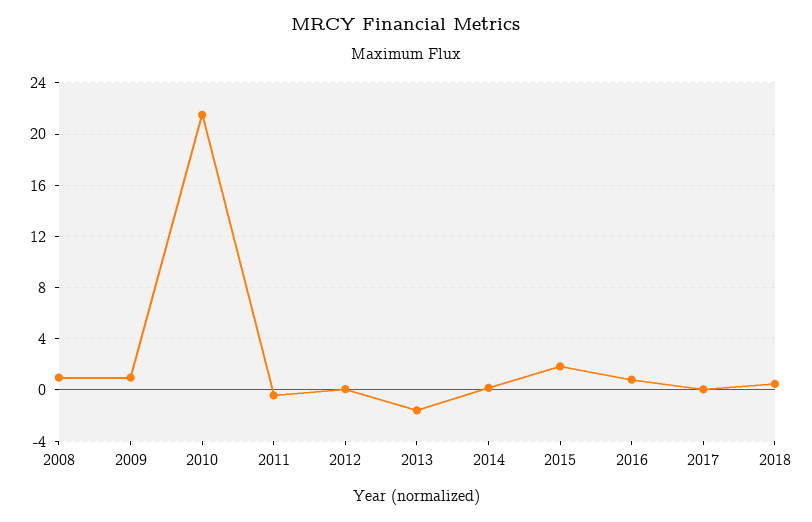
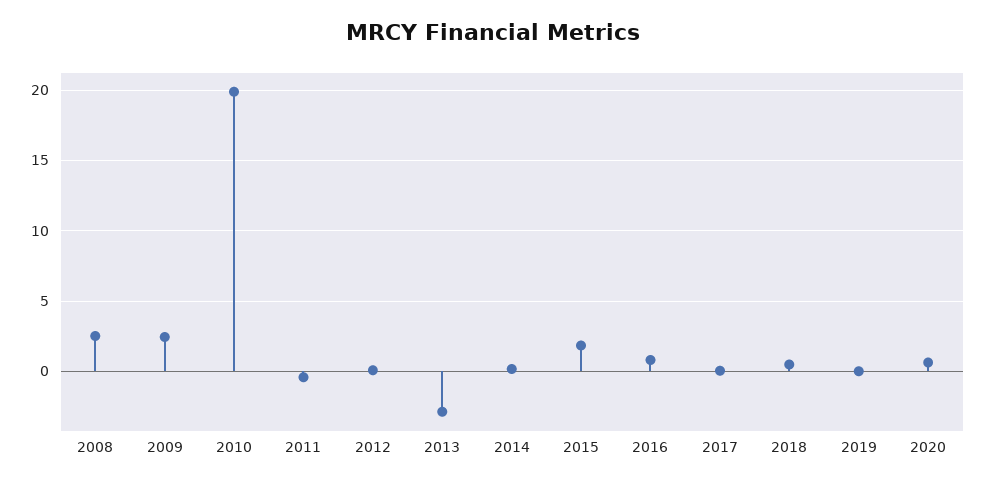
2008: 1 -> 2.5
2009: 1 -> 2.5
2010: 21.5 -> 20
2013: -1.5 -> -3
2019: none -> 0
2020: none -> 0.5

